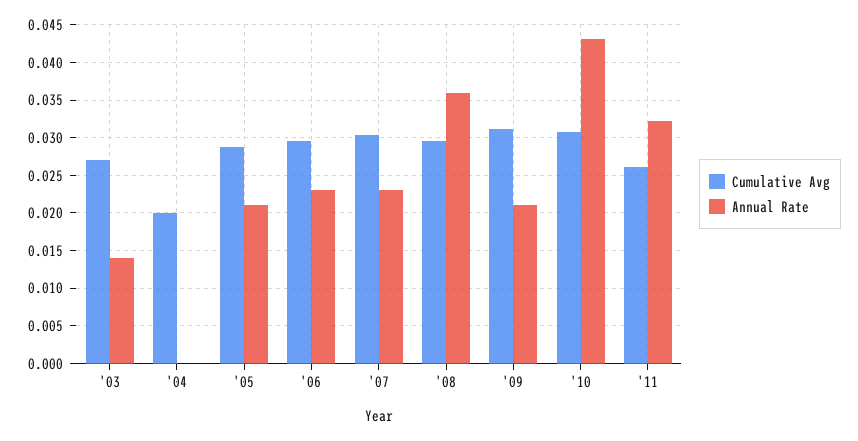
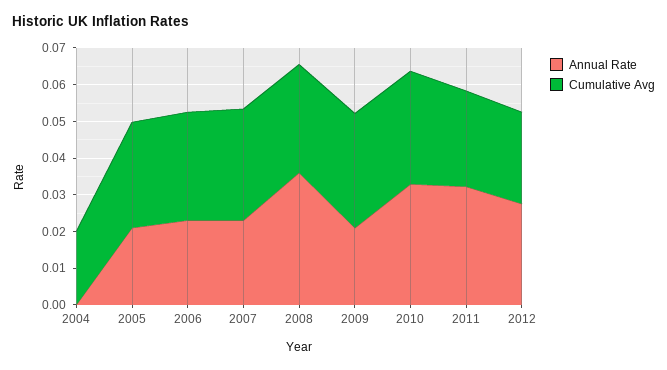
Cumulative Avg, '03: 0.027 -> none
Annual Rate, '03: 0.014 -> none
Annual Rate, '10: 0.043 -> 0.0325
Annual Rate, 2012: none -> 0.0275
Cumulative Avg, 2012: none -> 0.025

